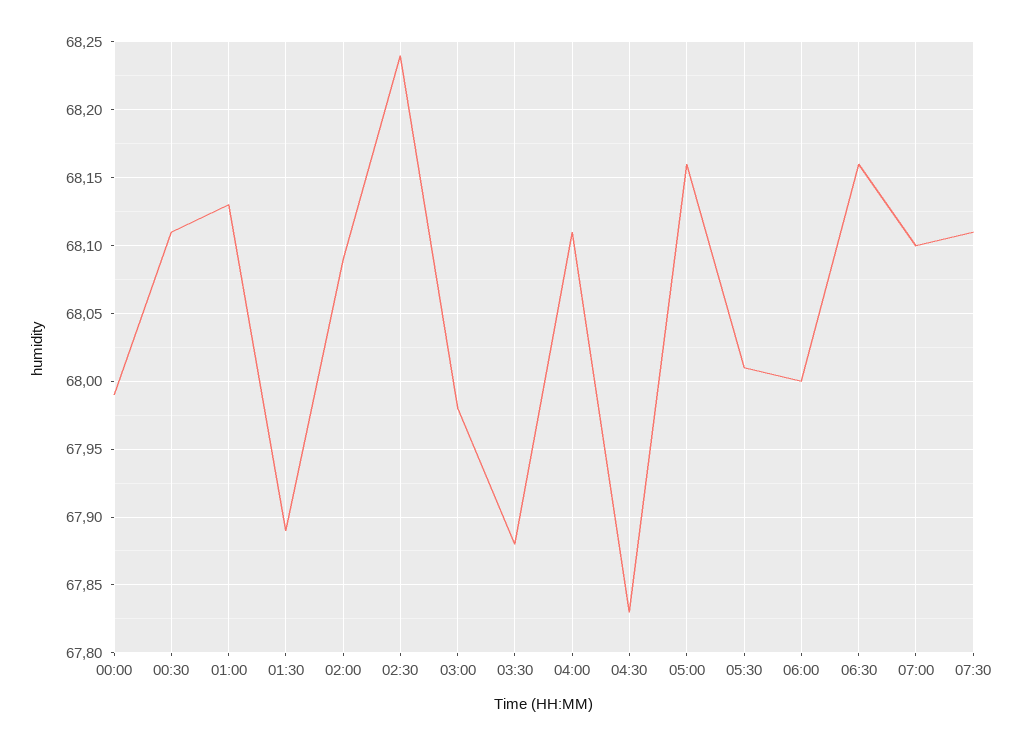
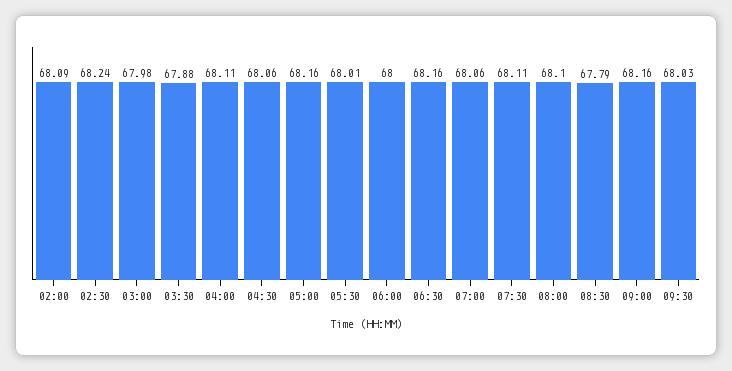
00:00: 67.99 -> none
00:30: 68.11 -> none
01:00: 68.13 -> none
01:30: 67.89 -> none
04:30: 67.83 -> 68.06
07:00: 68.1 -> 68.06
08:00: none -> 68.1
08:30: none -> 67.79
09:00: none -> 68.16
09:30: none -> 68.03

